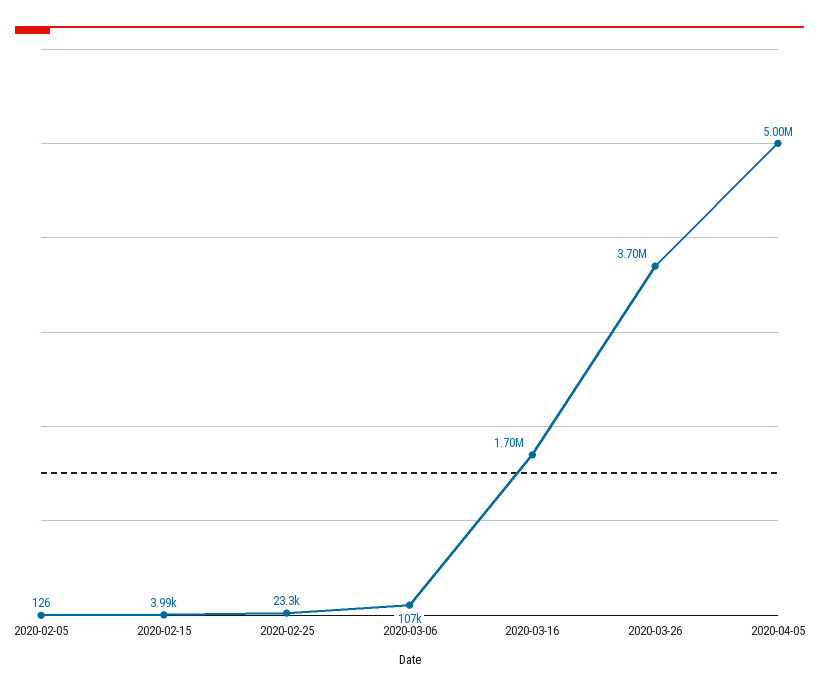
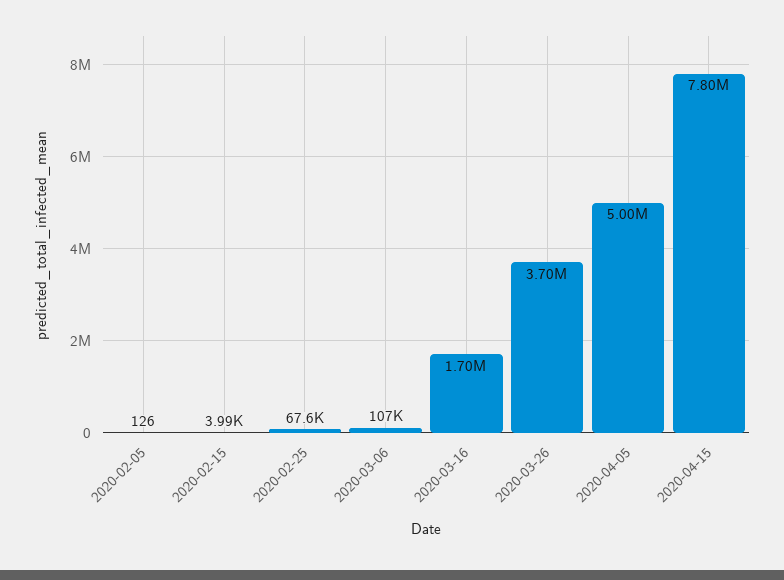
2020-02-25: 23300 -> 67600
2020-04-15: none -> 7800000

